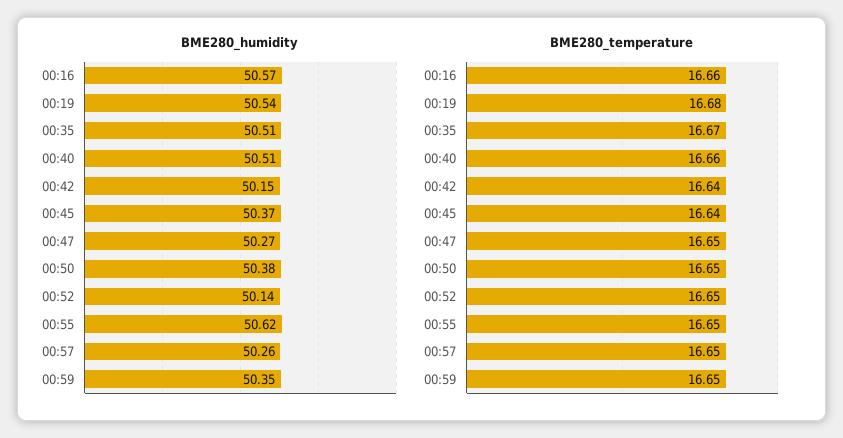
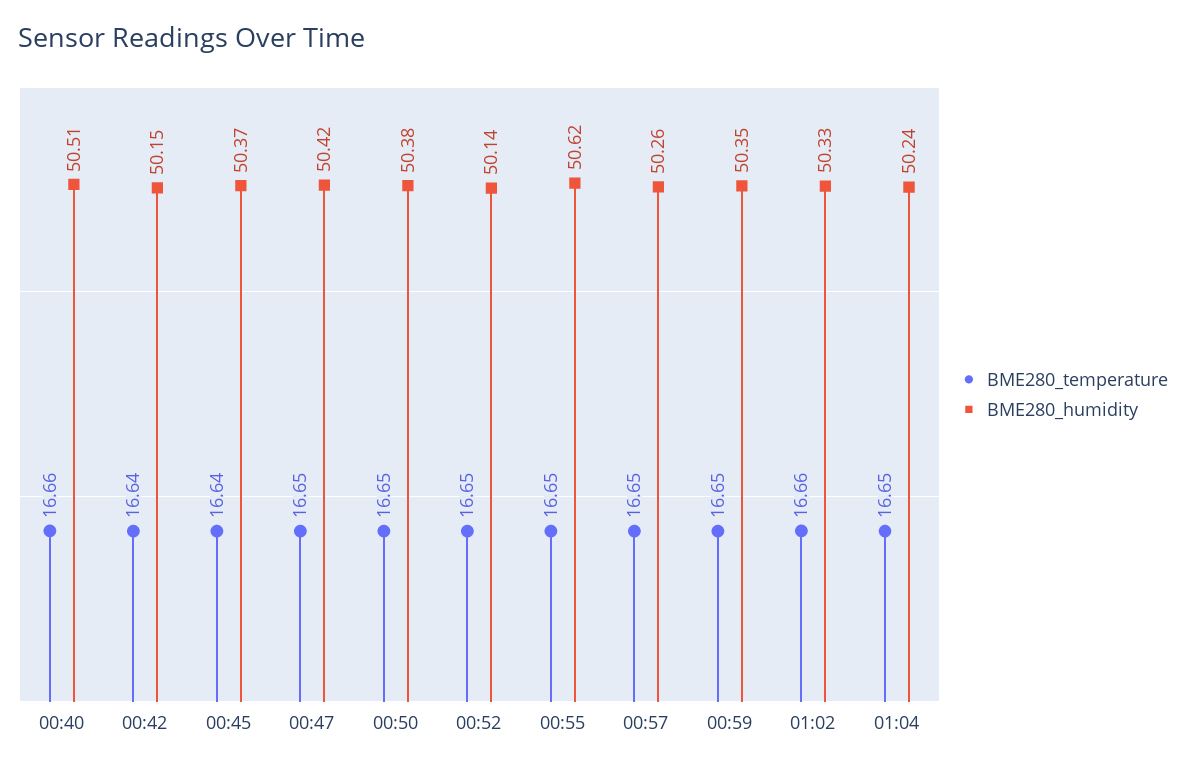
BME280_humidity, 00:16: 50.57 -> none
BME280_humidity, 00:19: 50.54 -> none
BME280_humidity, 00:35: 50.51 -> none
BME280_humidity, 00:47: 50.27 -> 50.42
BME280_temperature, 00:16: 16.66 -> none
BME280_temperature, 00:19: 16.68 -> none
BME280_temperature, 00:35: 16.67 -> none
BME280_temperature, 01:02: none -> 16.66
BME280_humidity, 01:02: none -> 50.33
BME280_temperature, 01:04: none -> 16.65
BME280_humidity, 01:04: none -> 50.24

